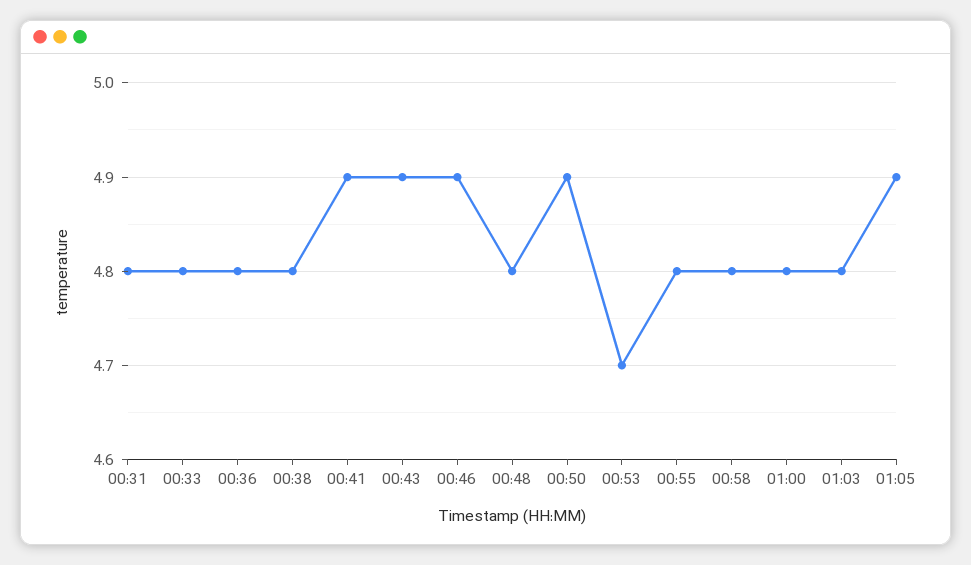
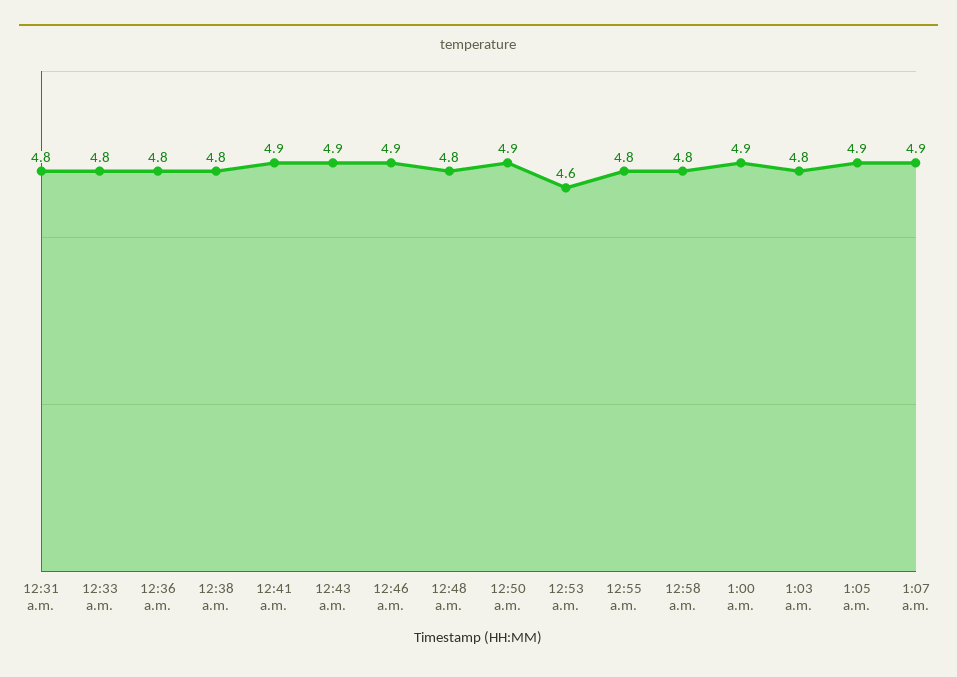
00:53: 4.7 -> 4.6
01:00: 4.8 -> 4.9
1:07 a.m.: none -> 4.9

